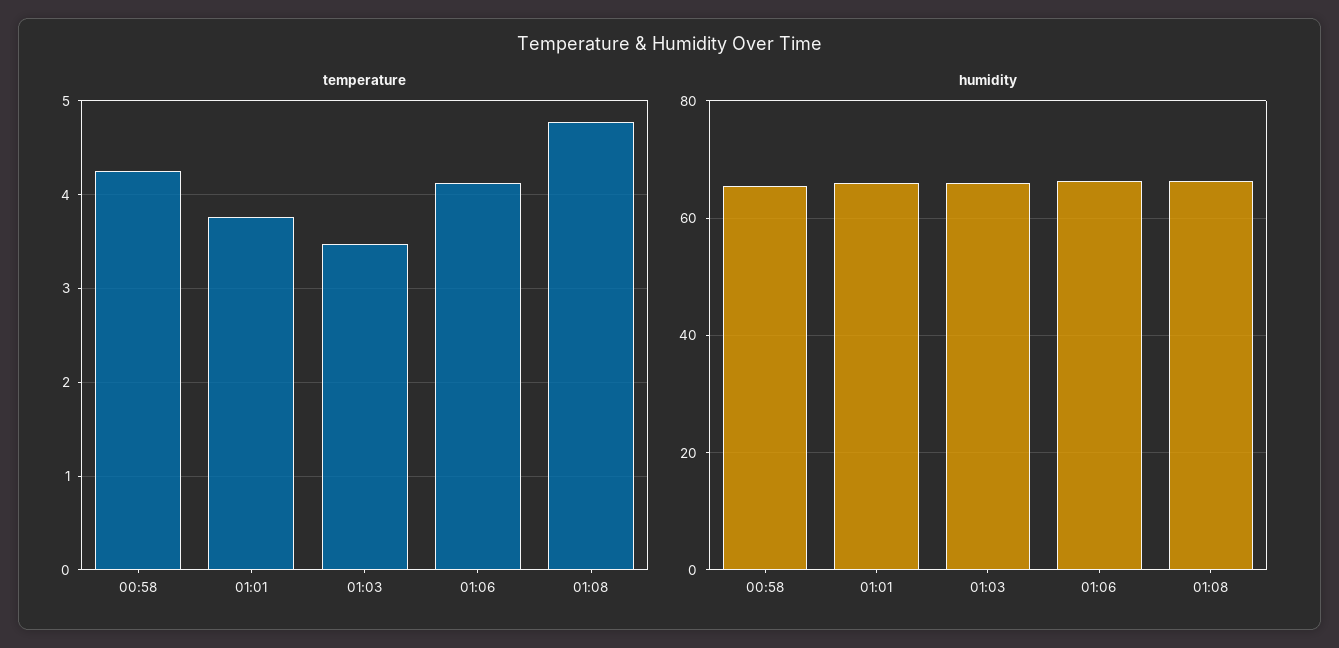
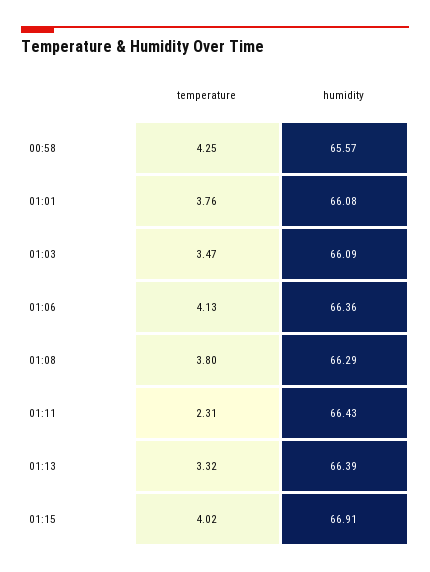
temperature, 01:08: 4.8 -> 3.8
temperature, 01:11: none -> 2.31
humidity, 01:11: none -> 66.43
temperature, 01:13: none -> 3.32
humidity, 01:13: none -> 66.39
temperature, 01:15: none -> 4.02
humidity, 01:15: none -> 66.91

